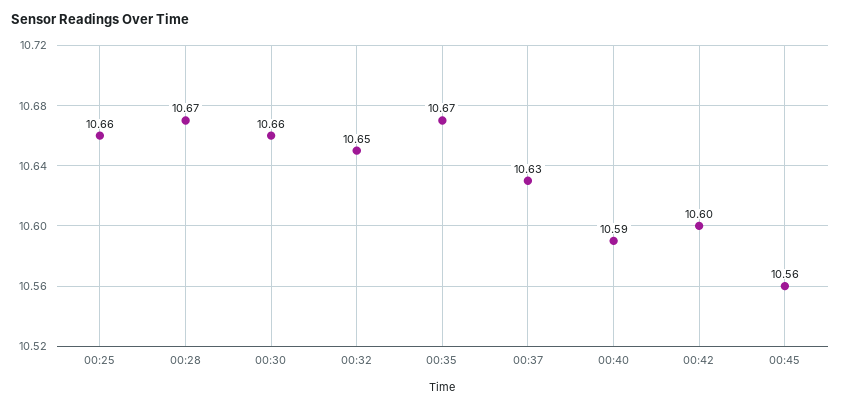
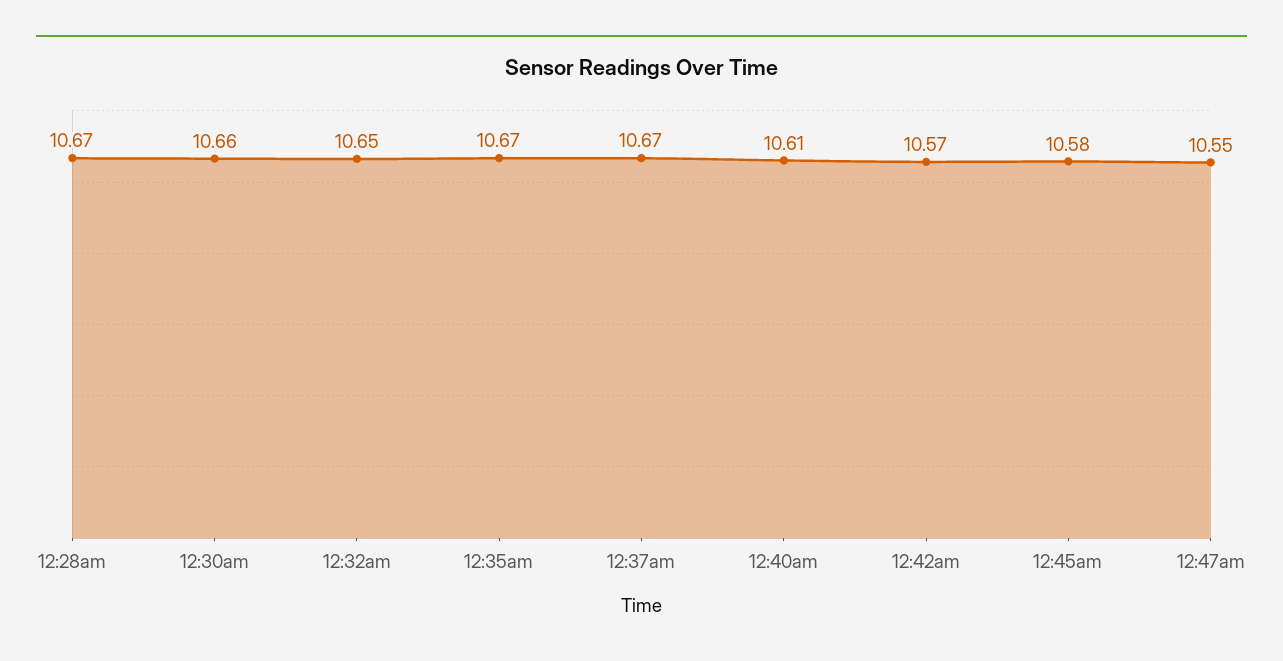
00:25: 10.66 -> none
00:37: 10.63 -> 10.67
00:40: 10.59 -> 10.61
00:42: 10.6 -> 10.57
00:45: 10.56 -> 10.58
12:47am: none -> 10.55

